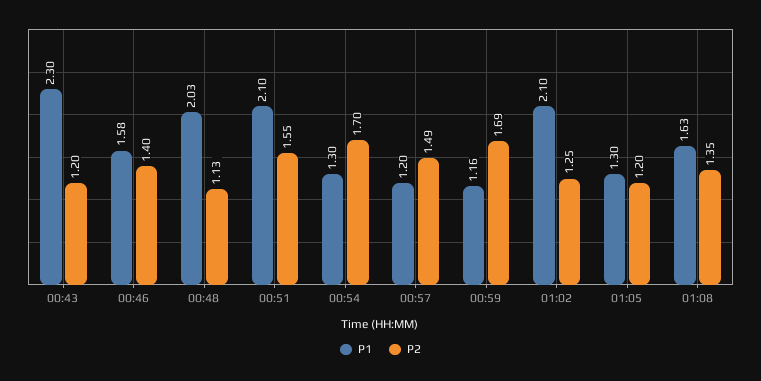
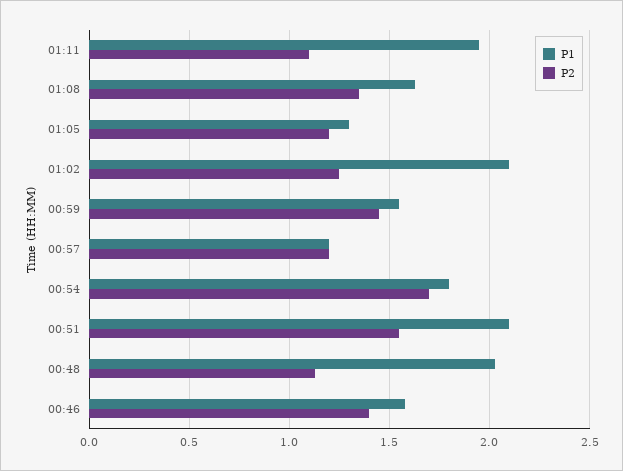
P1, 00:43: 2.3 -> none
P2, 00:43: 1.2 -> none
P1, 00:54: 1.3 -> 1.8
P2, 00:57: 1.49 -> 1.2
P1, 00:59: 1.16 -> 1.55
P2, 00:59: 1.69 -> 1.45
P1, 01:11: none -> 1.95
P2, 01:11: none -> 1.1

